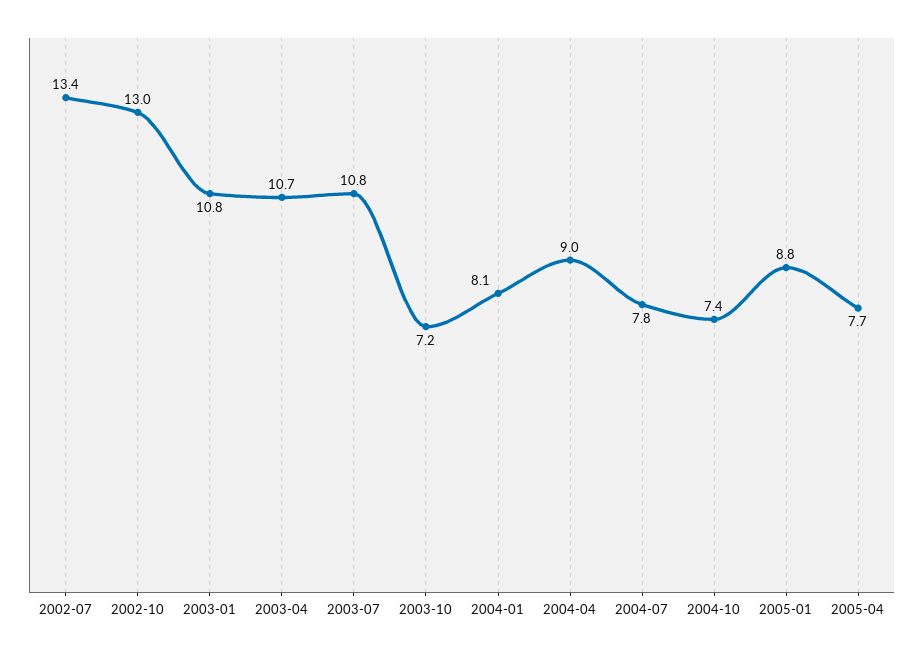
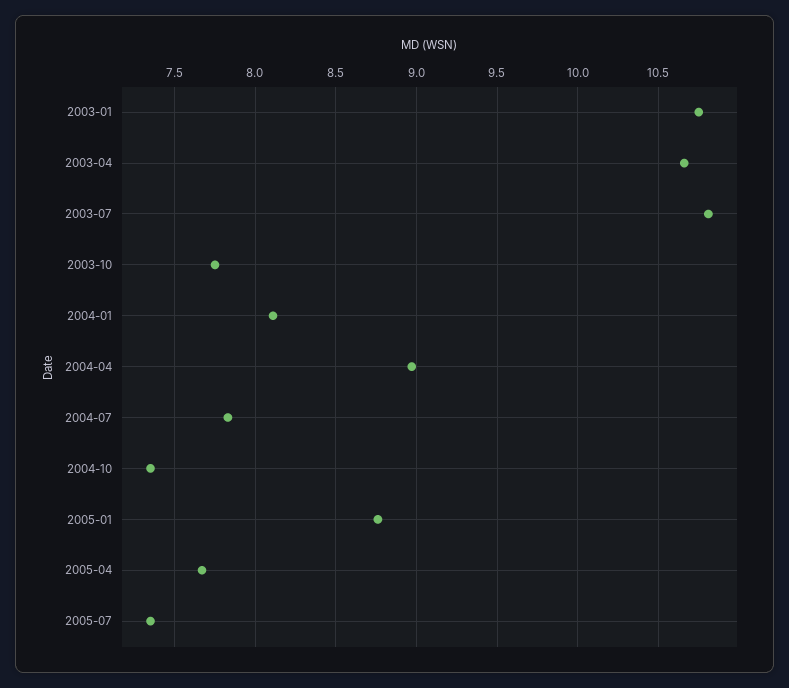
2002-07: 13.4 -> none
2002-10: 13 -> none
2003-10: 7.2 -> 7.75
2005-07: none -> 7.35

